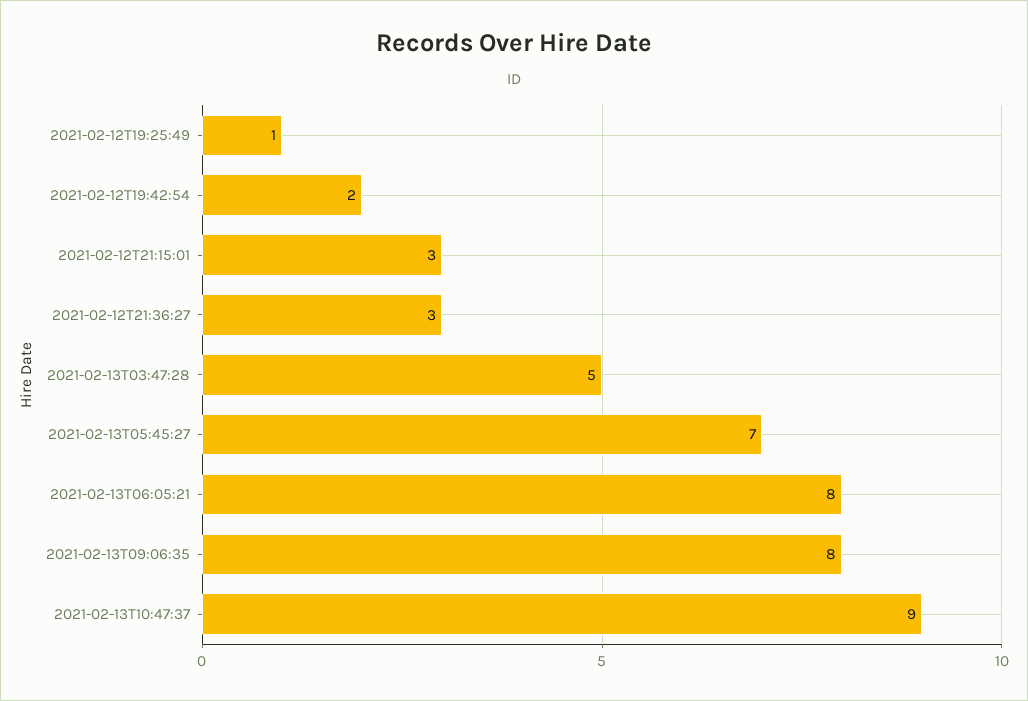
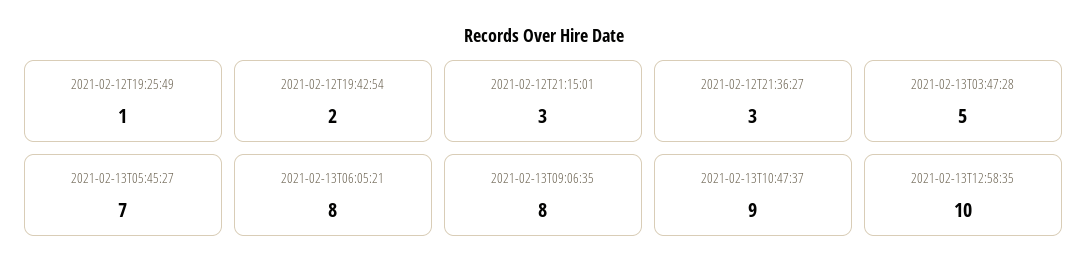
2021-02-13T12:58:35: none -> 10

